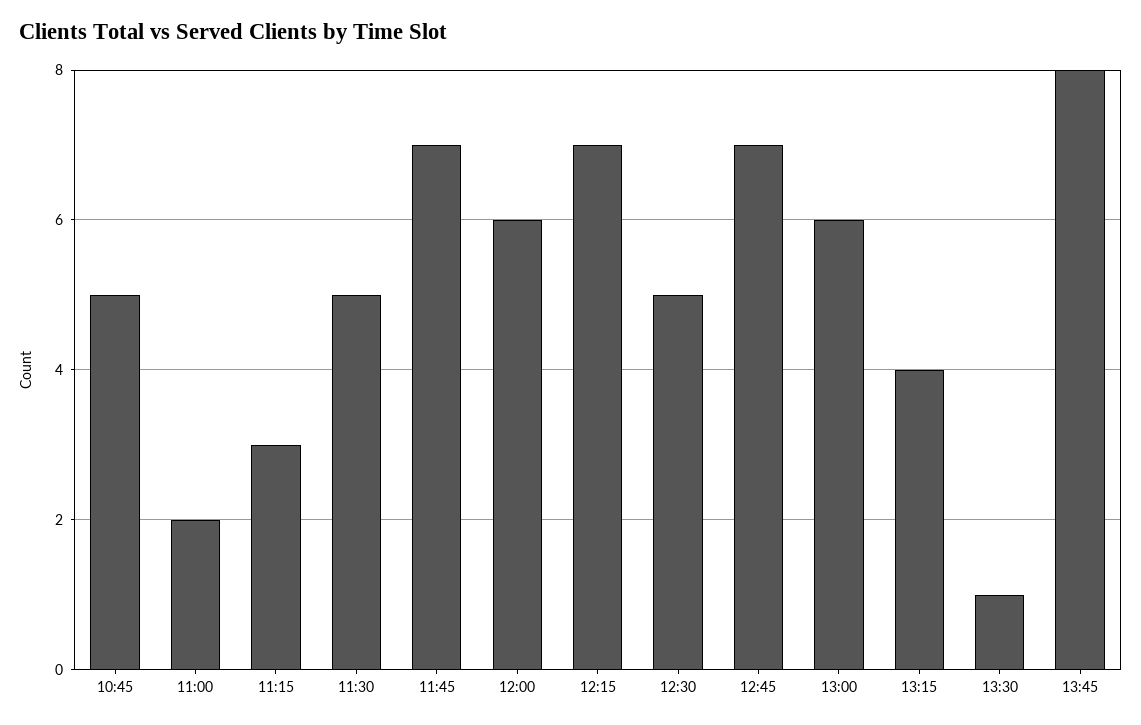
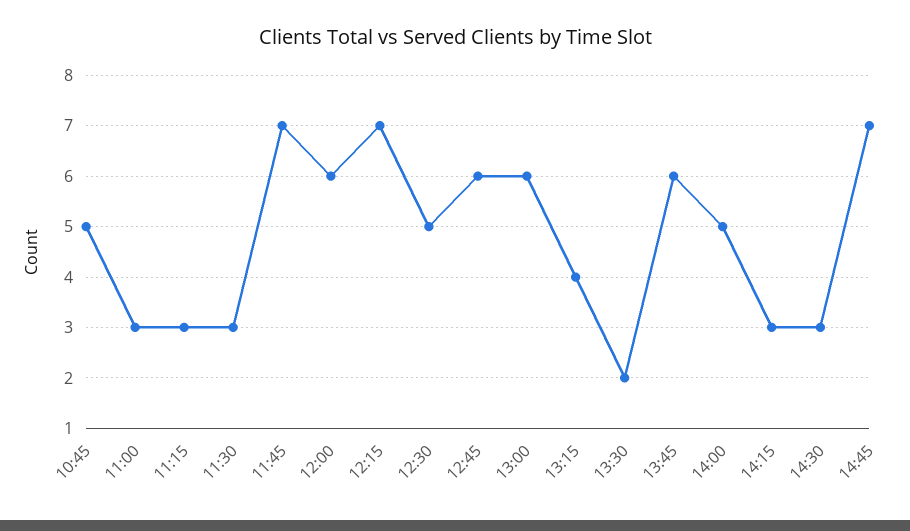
11:00: 2 -> 3
11:30: 5 -> 3
12:45: 7 -> 6
13:30: 1 -> 2
13:45: 8 -> 6
14:00: none -> 5
14:15: none -> 3
14:30: none -> 3
14:45: none -> 7

